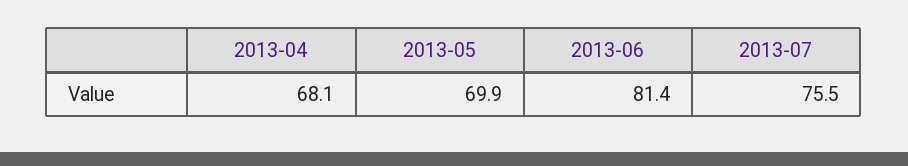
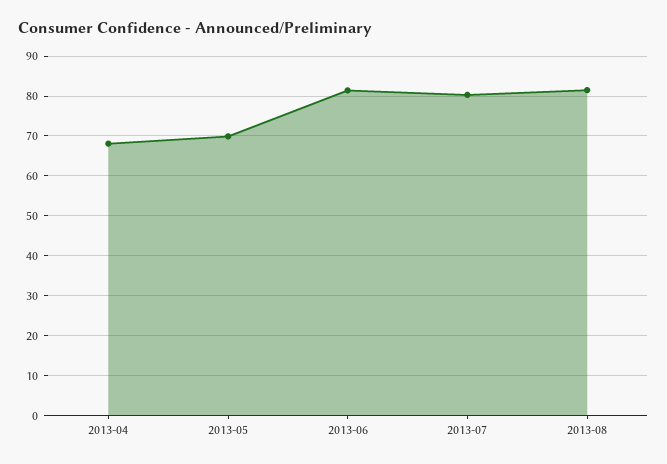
2013-07: 75.5 -> 80
2013-08: none -> 82

